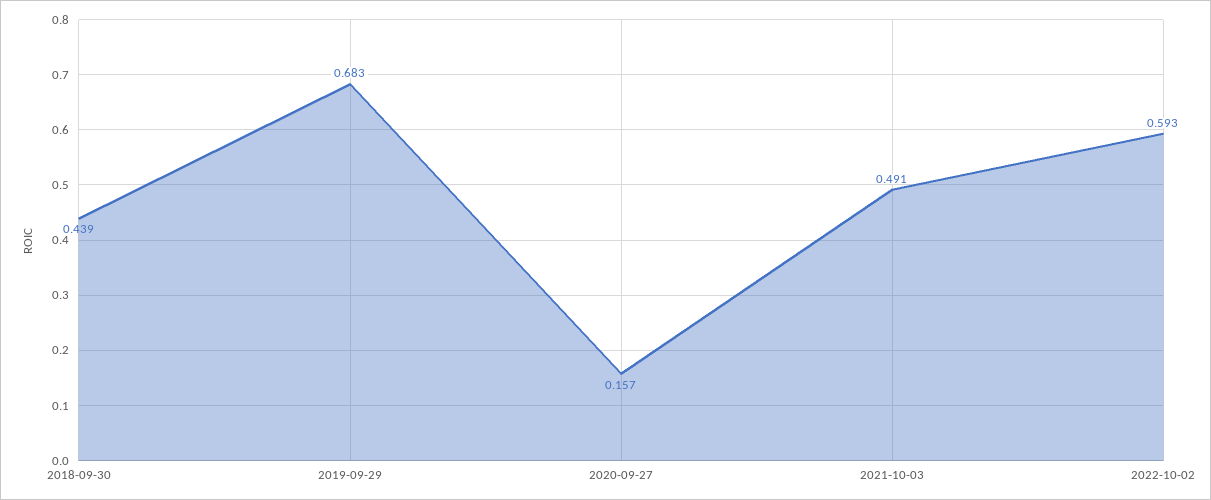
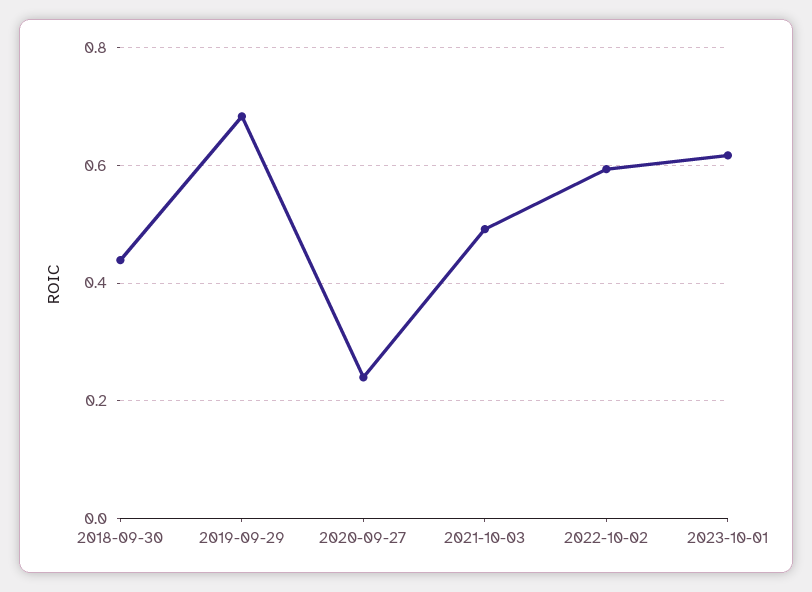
2020-09-27: 0.157 -> 0.24
2023-10-01: none -> 0.62

